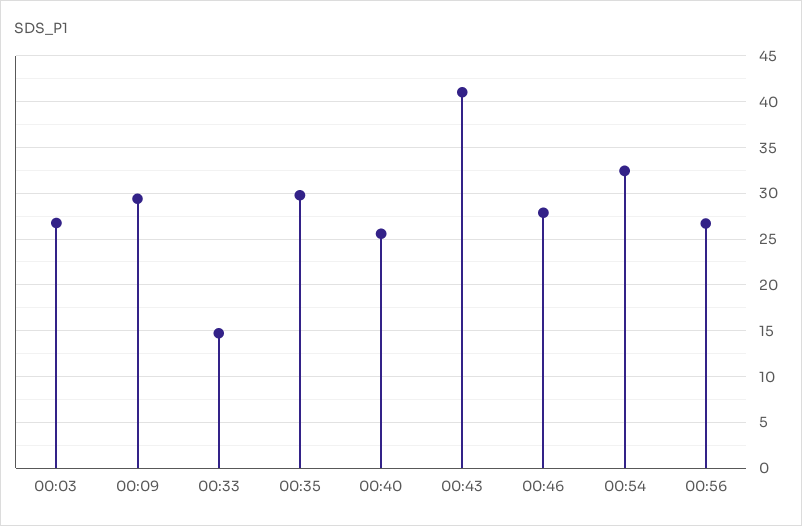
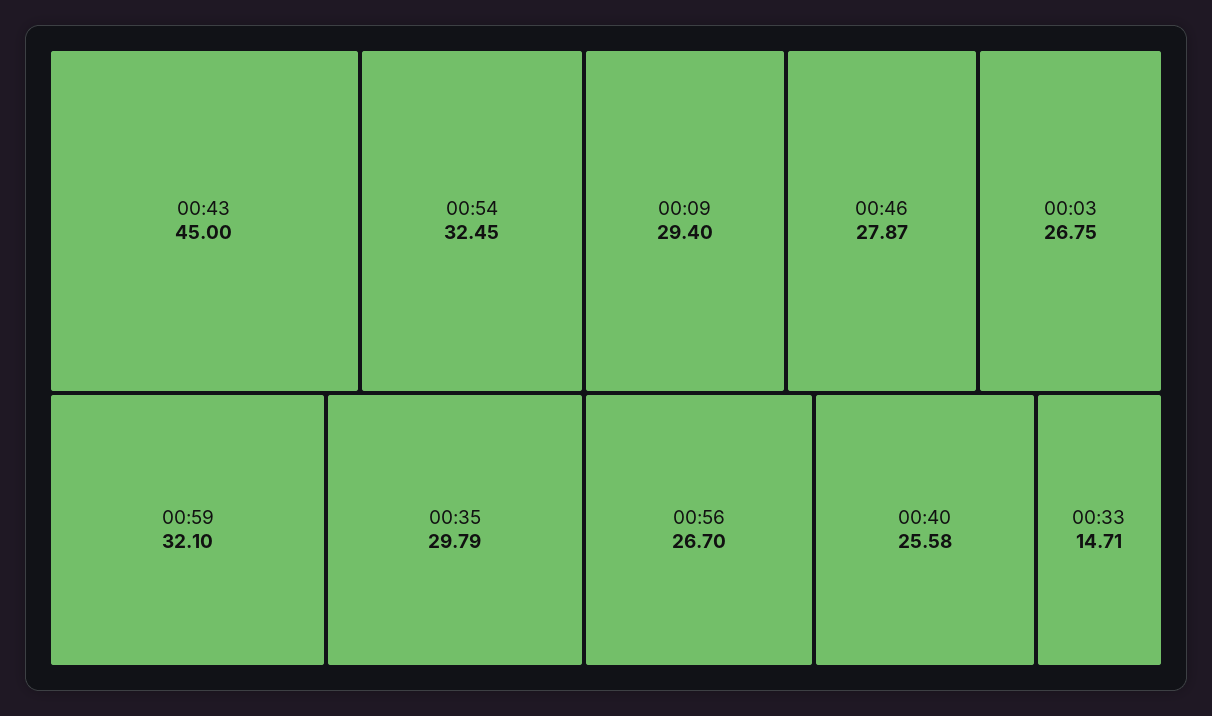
00:43: 41 -> 45
00:59: none -> 32.1

